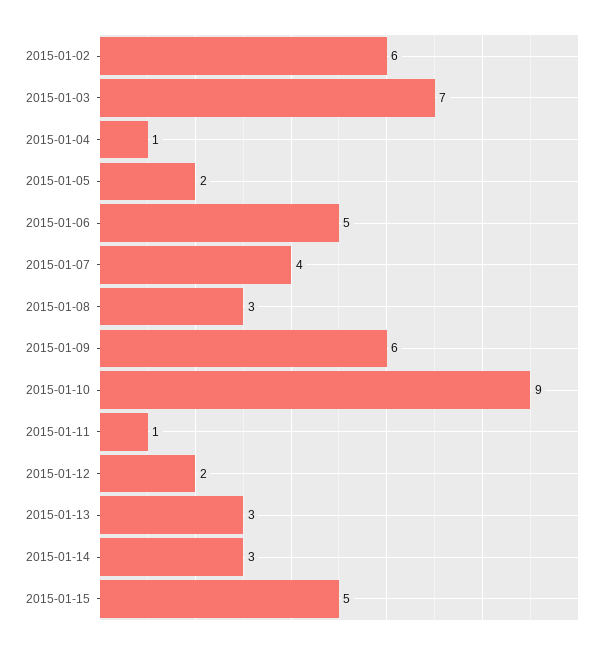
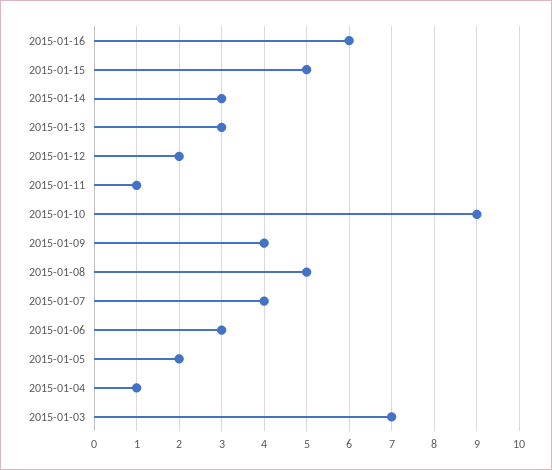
2015-01-02: 6 -> none
2015-01-06: 5 -> 3
2015-01-08: 3 -> 5
2015-01-09: 6 -> 4
2015-01-16: none -> 6

